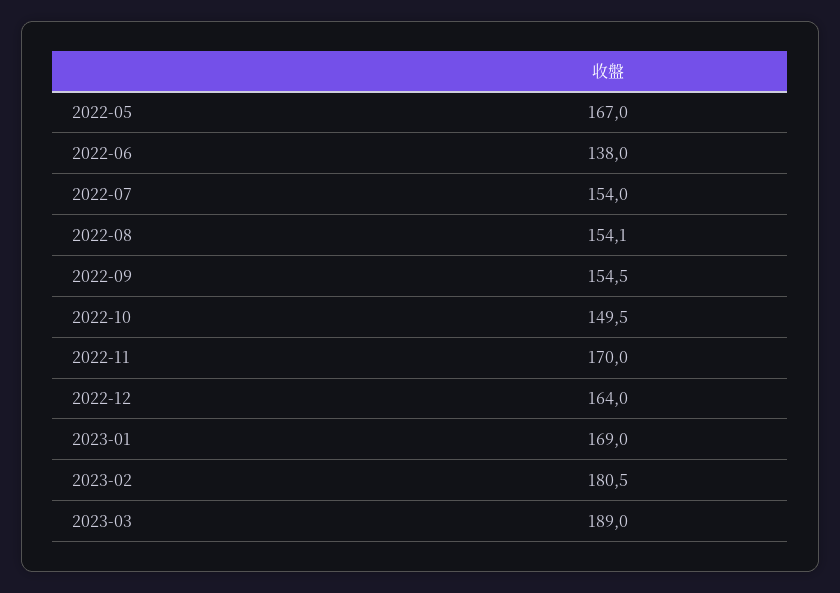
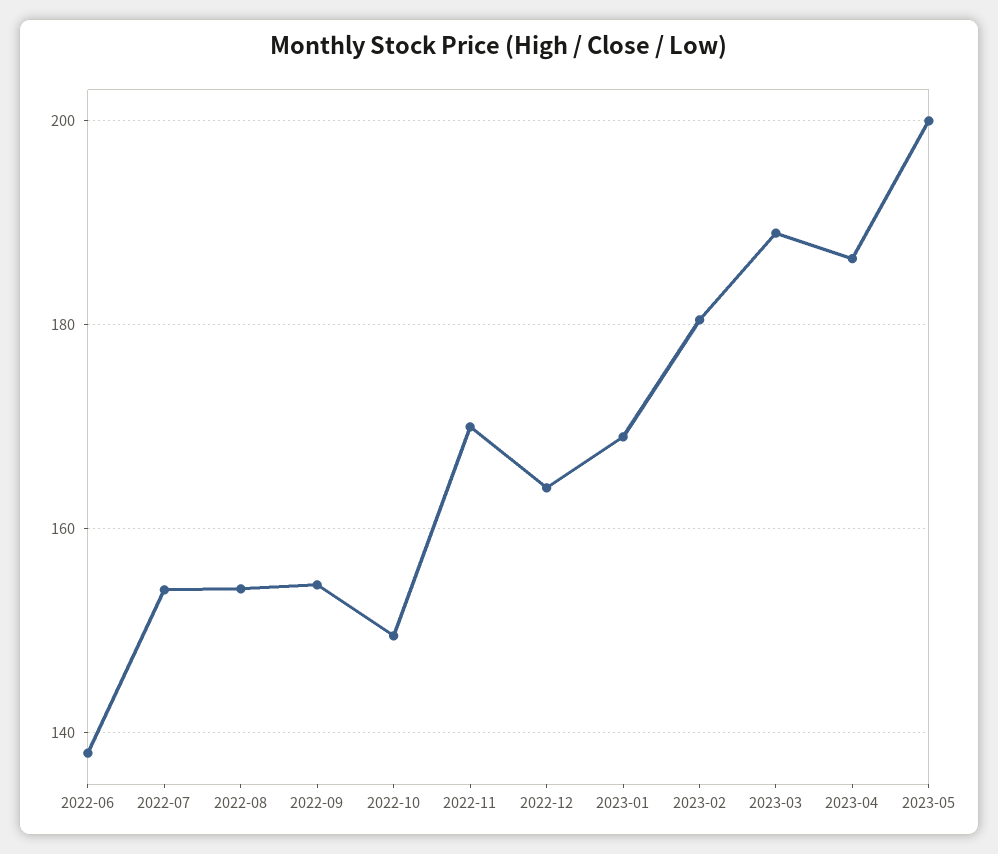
2022-05: 167 -> none
2023-04: none -> 186
2023-05: none -> 200

